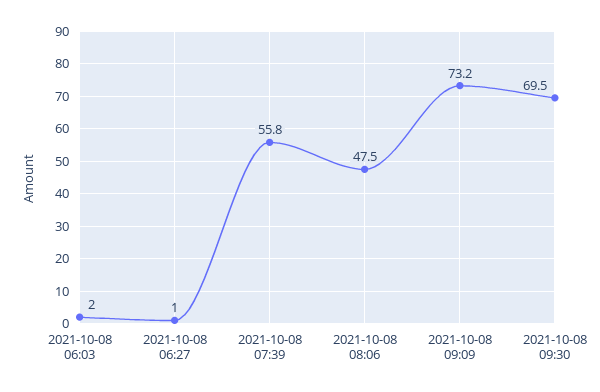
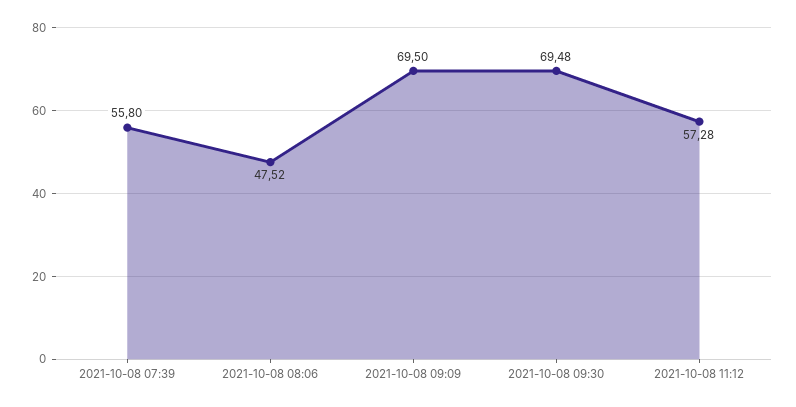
2021-10-08 06:03: 2 -> none
2021-10-08 06:27: 1 -> none
2021-10-08 09:09: 73.2 -> 69.5
2021-10-08 11:12: none -> 57.28

